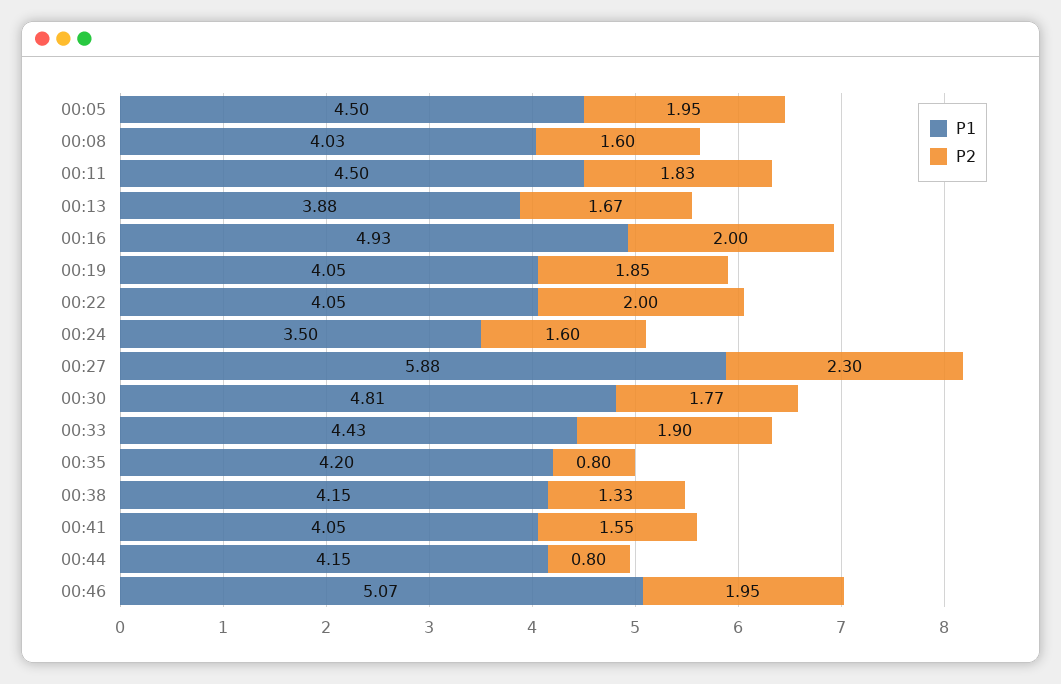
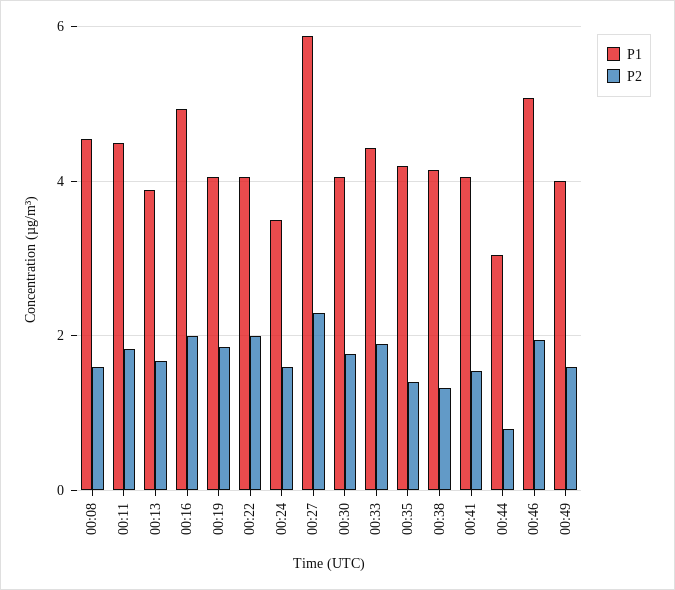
P1, 00:05: 4.5 -> none
P2, 00:05: 1.95 -> none
P1, 00:08: 4.03 -> 4.6
P1, 00:30: 4.81 -> 4
P2, 00:35: 0.8 -> 1.4
P1, 00:44: 4.15 -> 3
P1, 00:49: none -> 4
P2, 00:49: none -> 1.6

